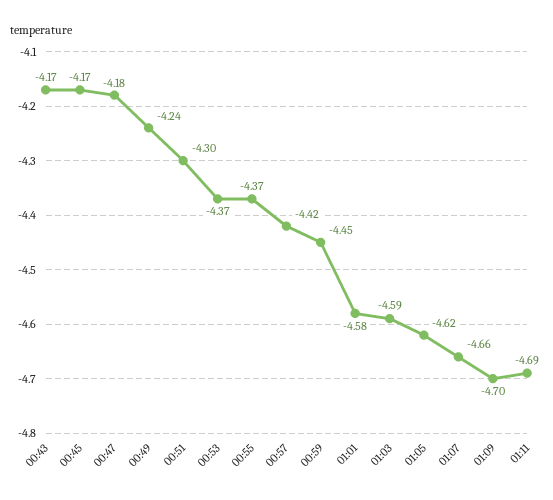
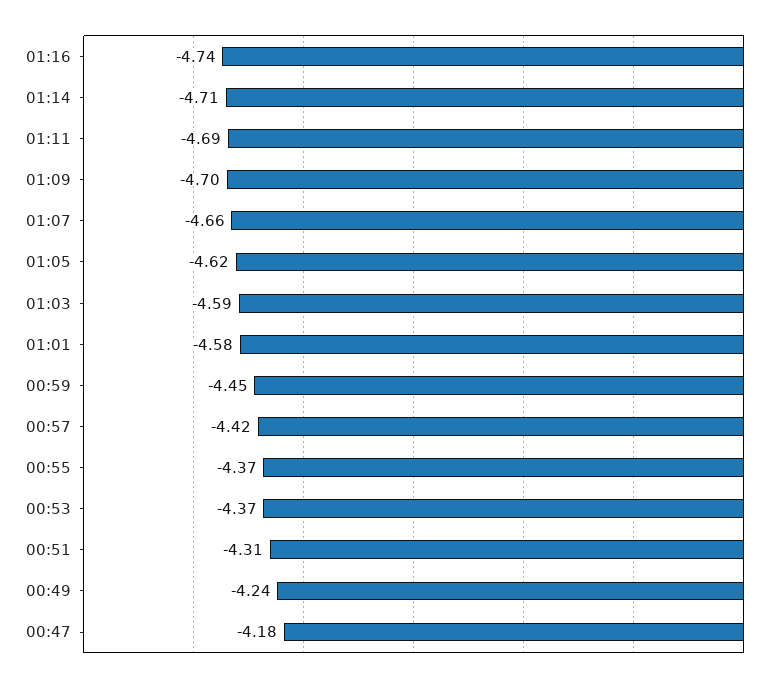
00:43: -4.17 -> none
00:45: -4.17 -> none
00:51: -4.3 -> -4.31
01:16: none -> -4.74
01:14: none -> -4.71

